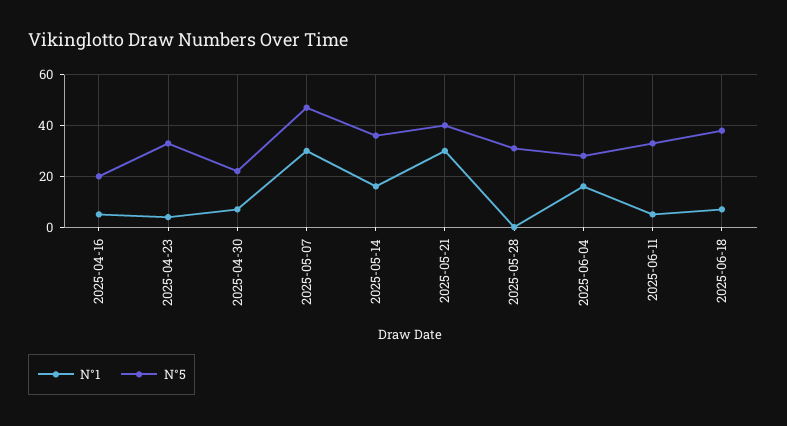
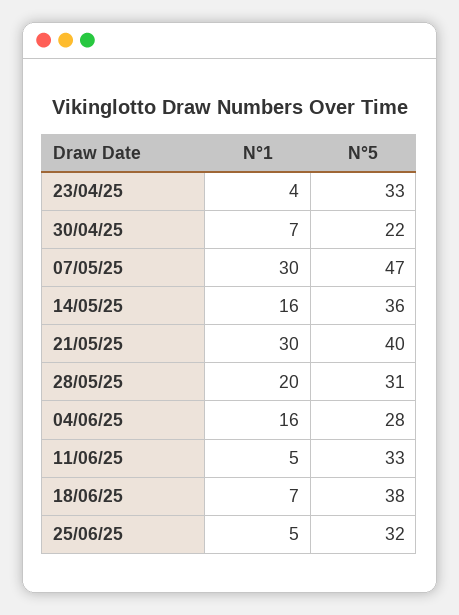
N°1, 2025-04-16: 5 -> none
N°5, 2025-04-16: 20 -> none
N°1, 2025-05-28: 0 -> 20
N°1, 25/06/25: none -> 5
N°5, 25/06/25: none -> 32

